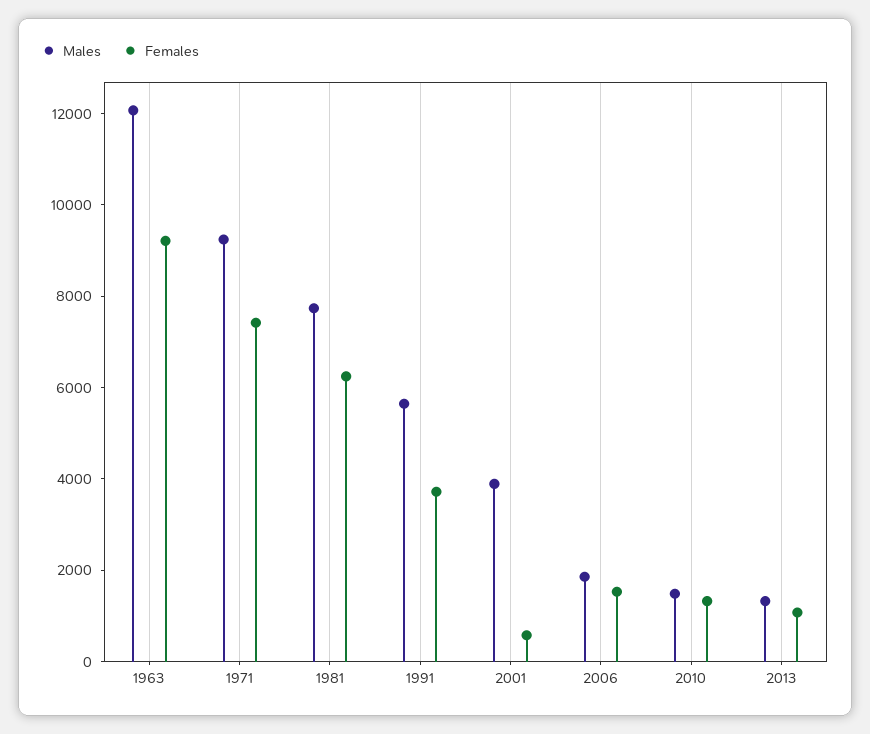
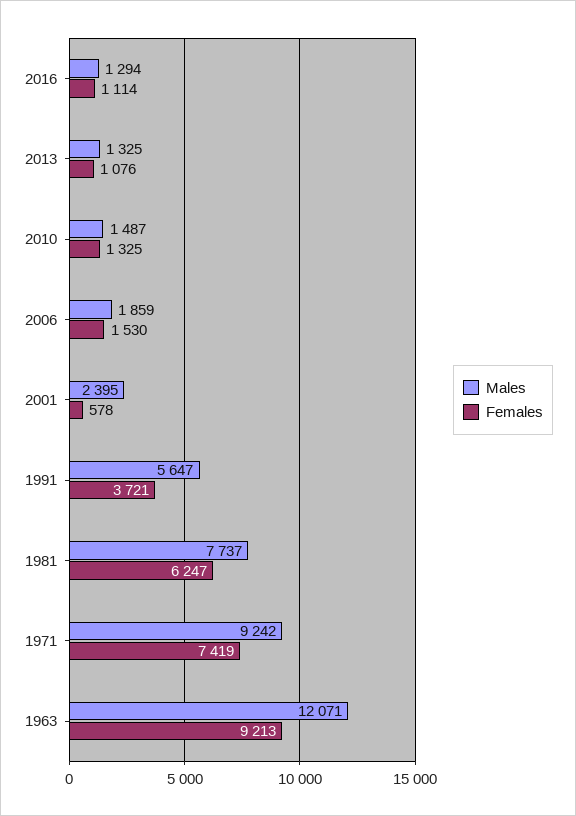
Males, 2001: 4000 -> 2395
Males, 2016: none -> 1294
Females, 2016: none -> 1114

